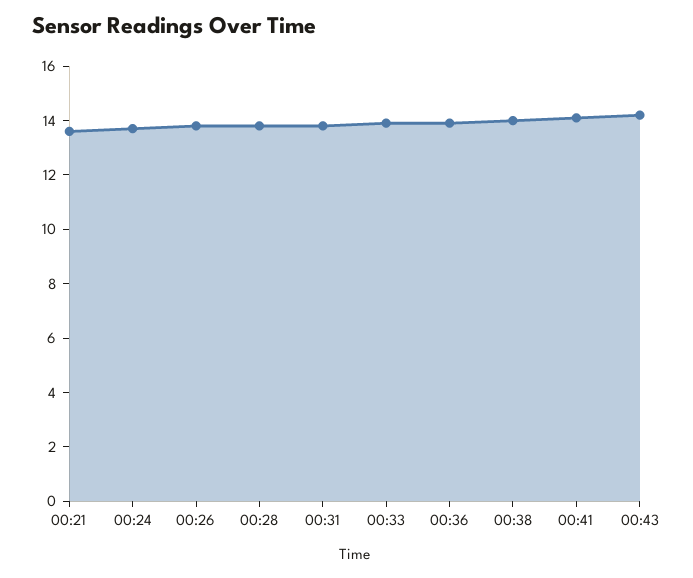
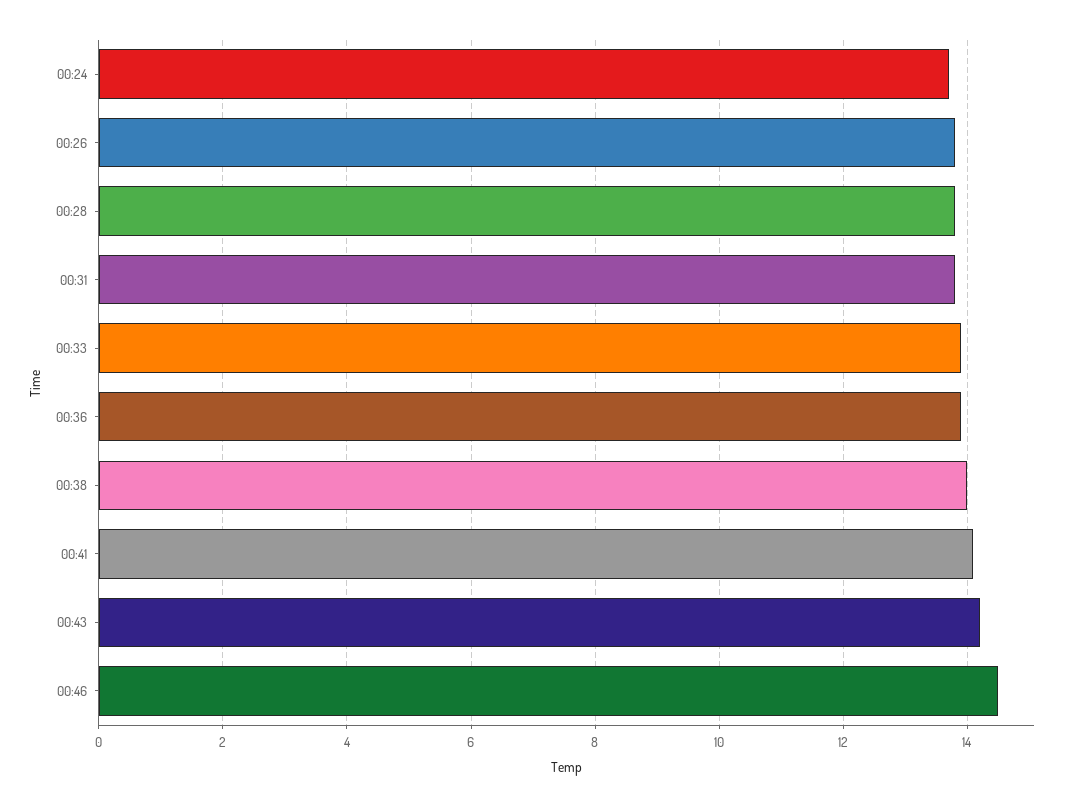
00:21: 13.5 -> none
00:46: none -> 14.5

